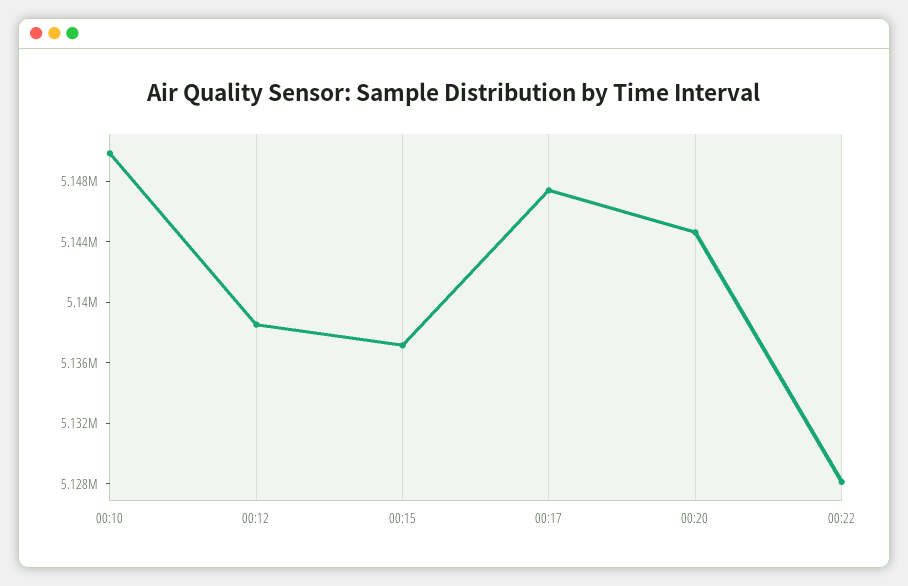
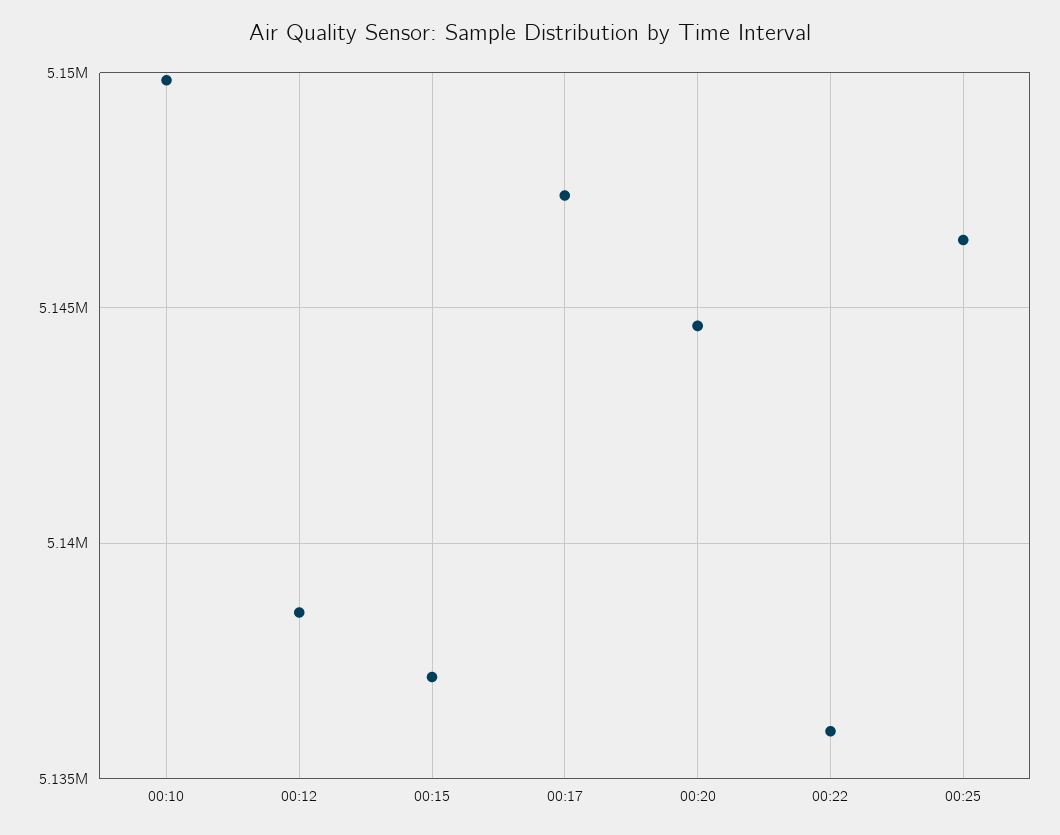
00:22: 5128000 -> 5136000
00:25: none -> 5146500

